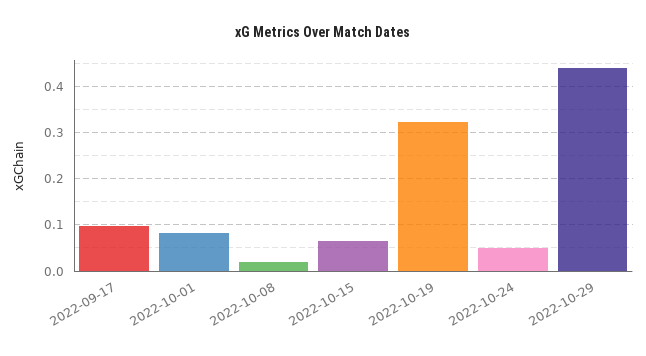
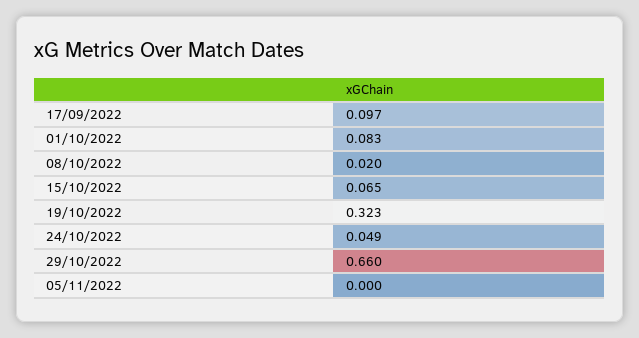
2022-10-29: 0.44 -> 0.66
05/11/2022: none -> 0

